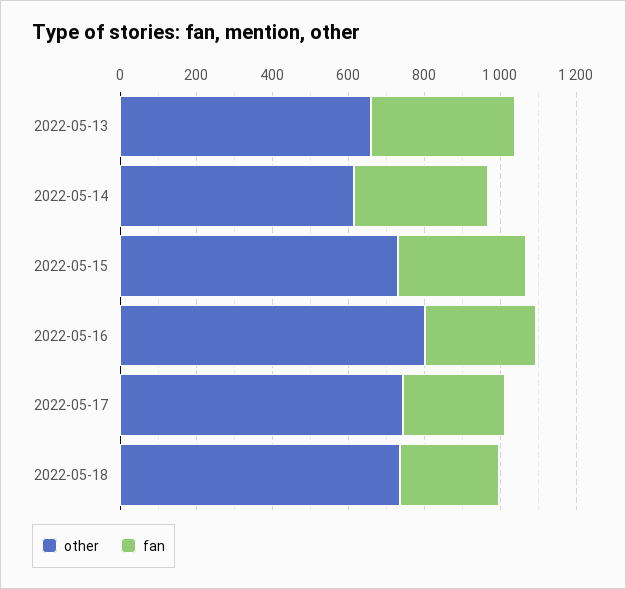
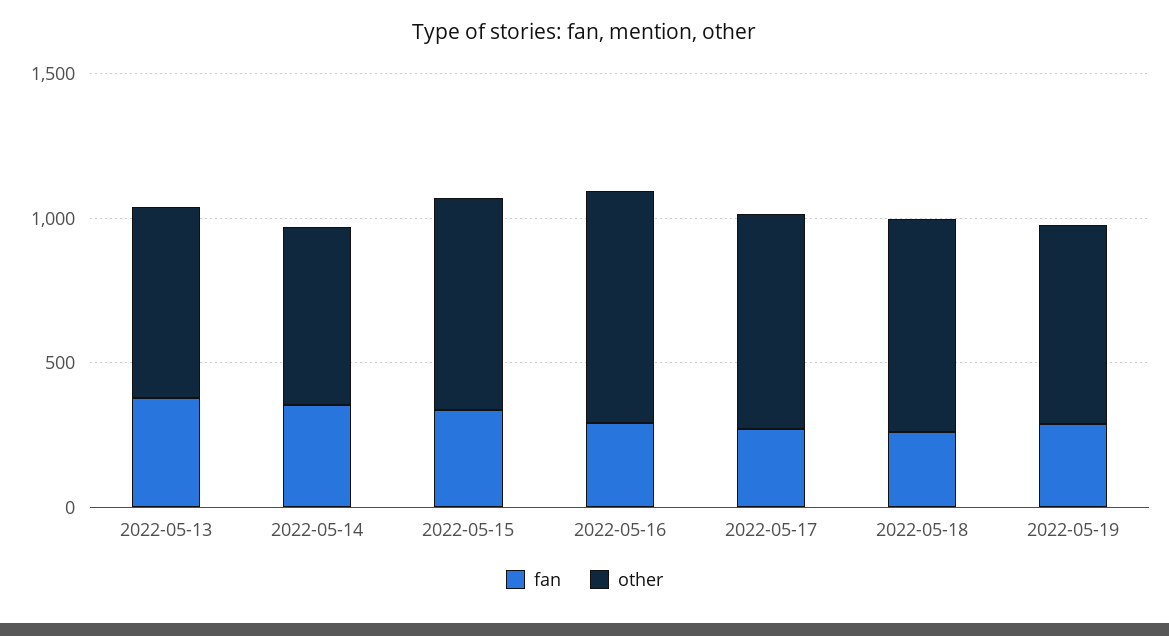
fan, 2022-05-19: none -> 300
other, 2022-05-19: none -> 700

